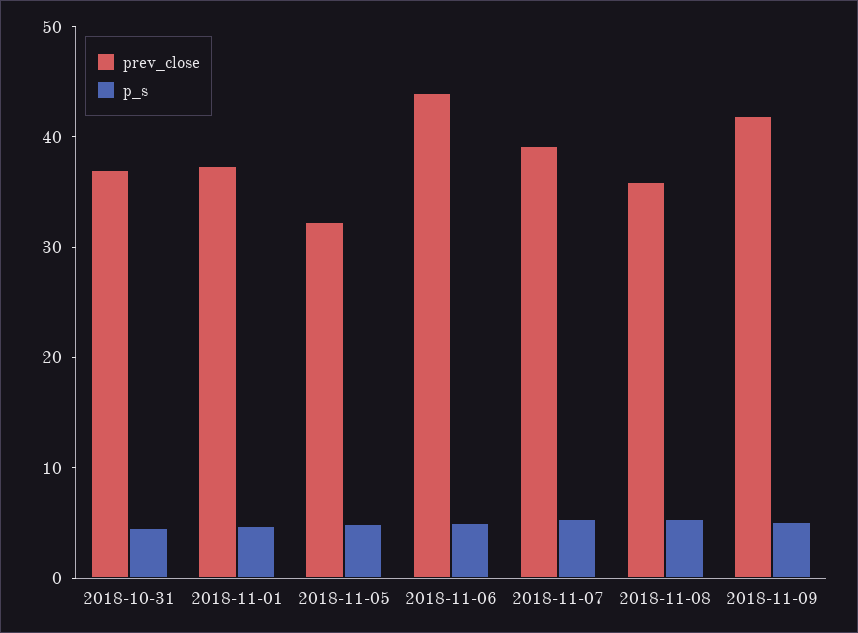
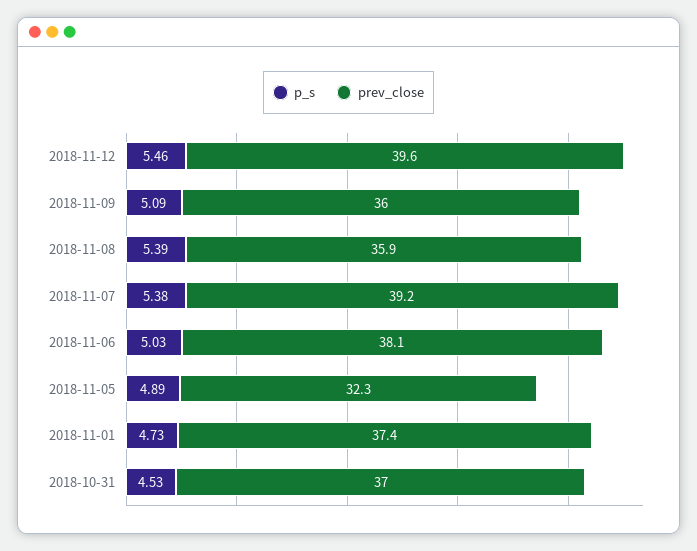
prev_close, 2018-11-06: 44 -> 38.1
prev_close, 2018-11-09: 42 -> 36
p_s, 2018-11-12: none -> 5.46
prev_close, 2018-11-12: none -> 39.6

